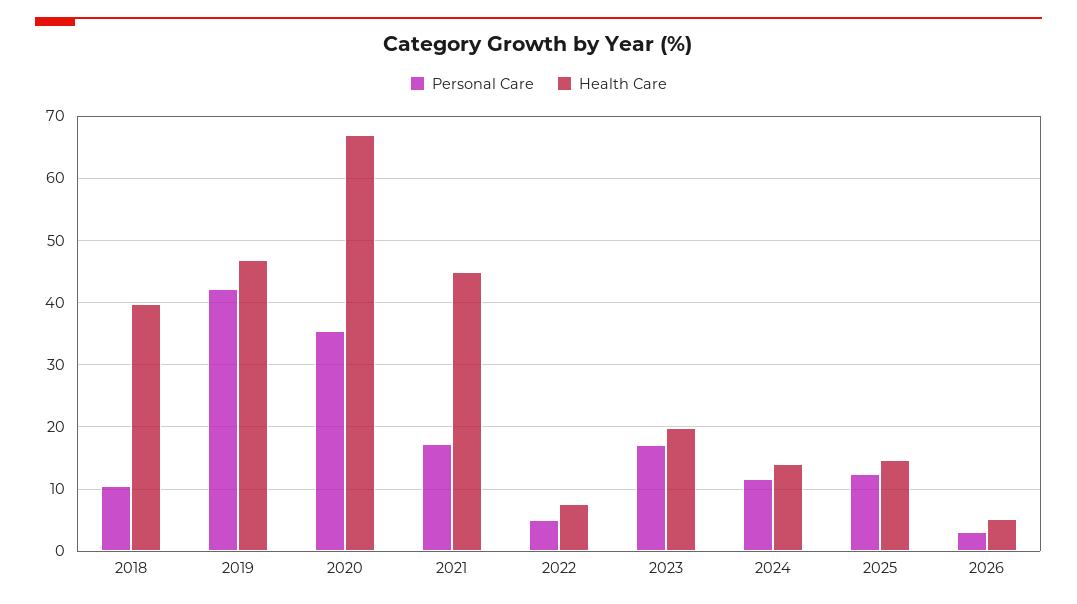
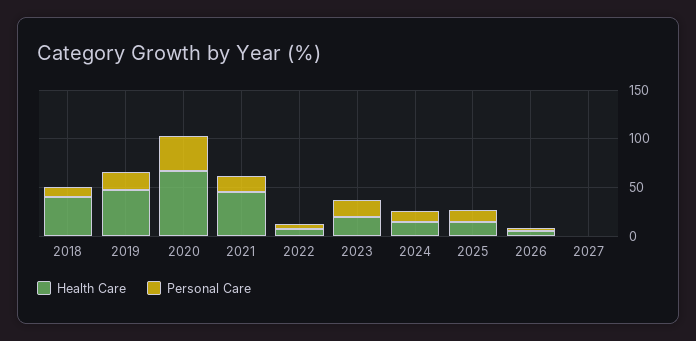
Personal Care, 2019: 42 -> 20
Health Care, 2027: none -> 0
Personal Care, 2027: none -> 0

